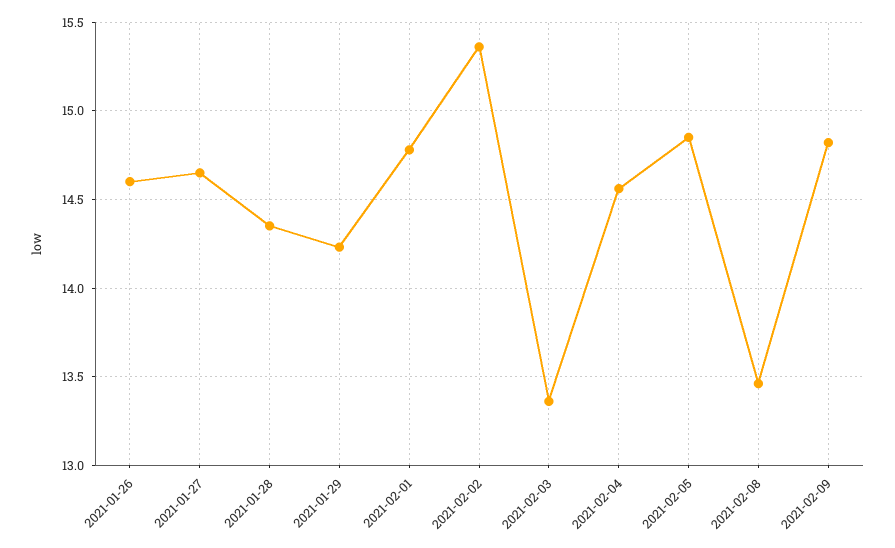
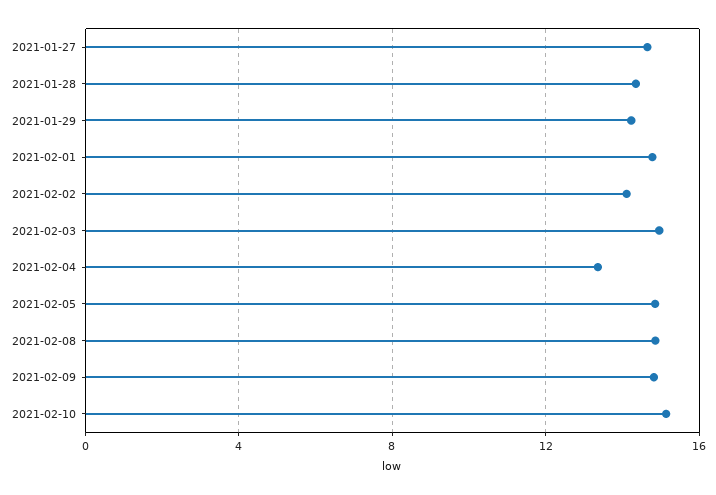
2021-01-26: 14.6 -> none
2021-02-02: 15.35 -> 14
2021-02-03: 13.35 -> 15
2021-02-04: 14.55 -> 13.5
2021-02-08: 13.45 -> 15
2021-02-10: none -> 15

